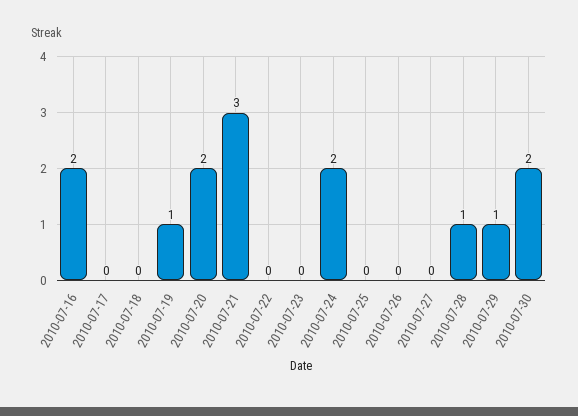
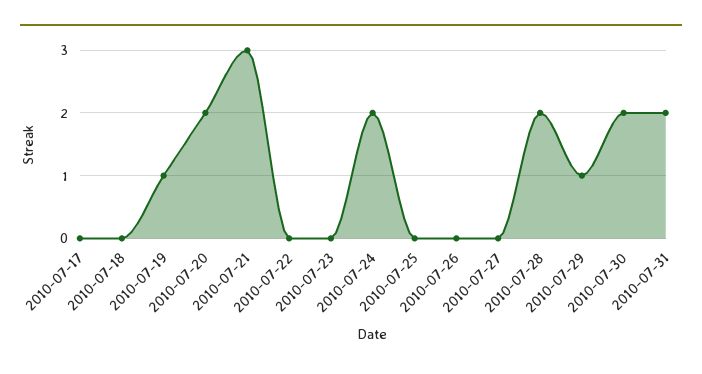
2010-07-16: 2 -> none
2010-07-28: 1 -> 2
2010-07-31: none -> 2

